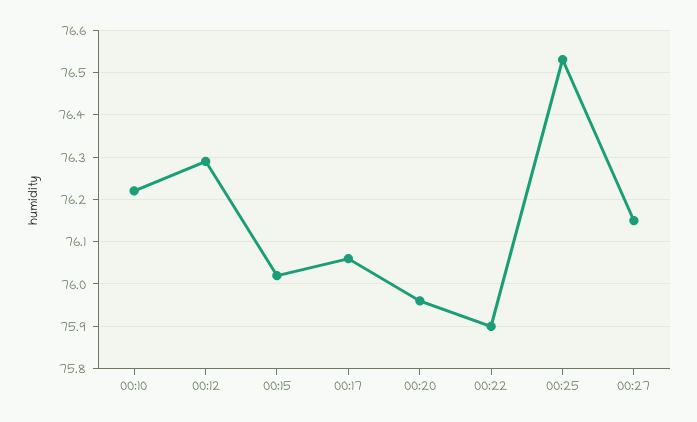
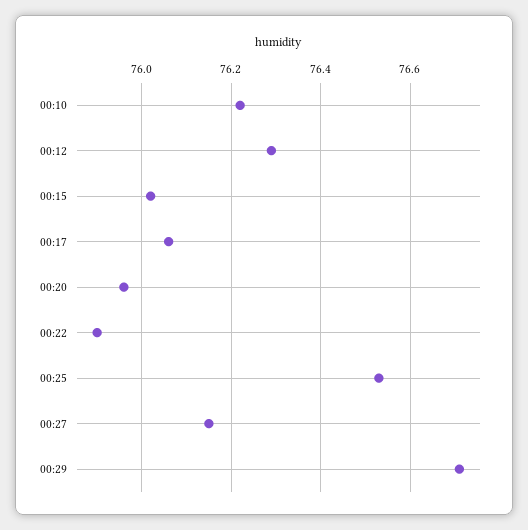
00:29: none -> 76.7

